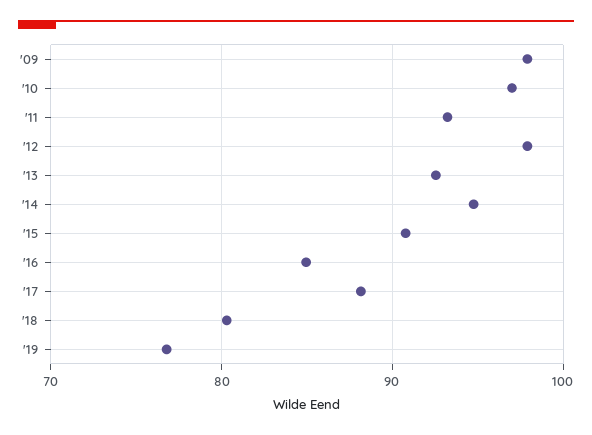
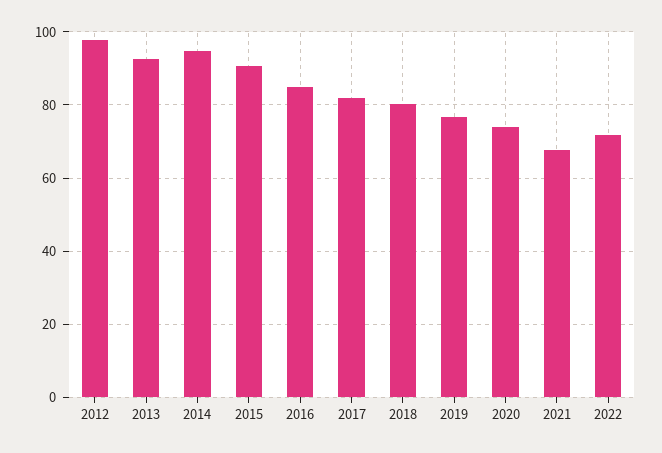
'09: 98 -> none
'10: 97 -> none
'11: 93 -> none
'17: 88 -> 82
2020: none -> 74
2021: none -> 68
2022: none -> 72

